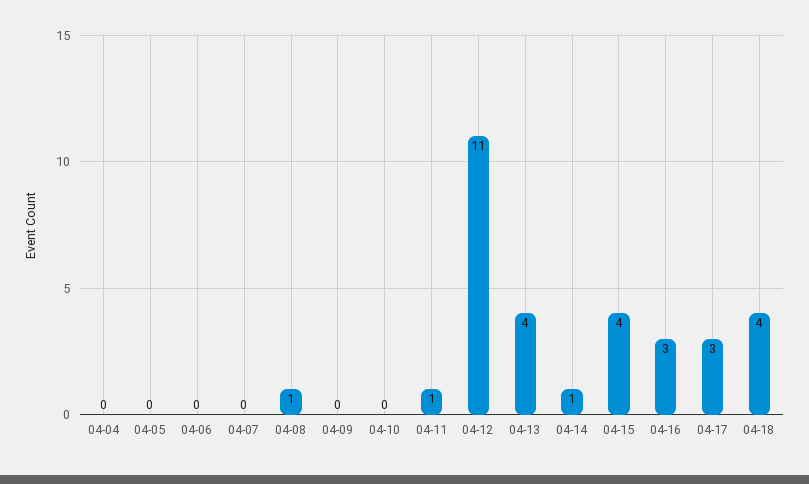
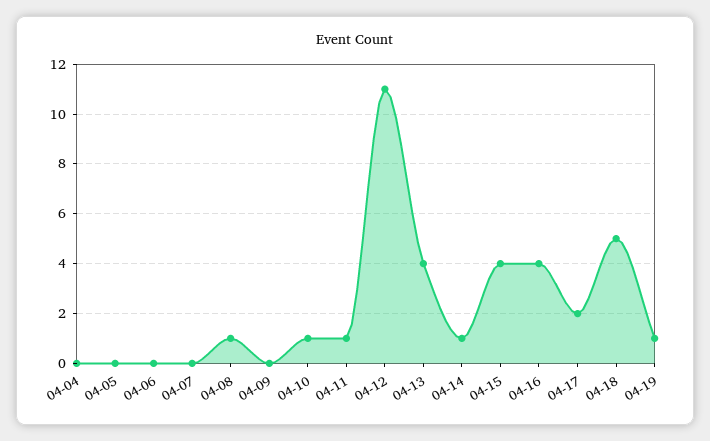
04-10: 0 -> 1
04-16: 3 -> 4
04-17: 3 -> 2
04-18: 4 -> 5
04-19: none -> 1

